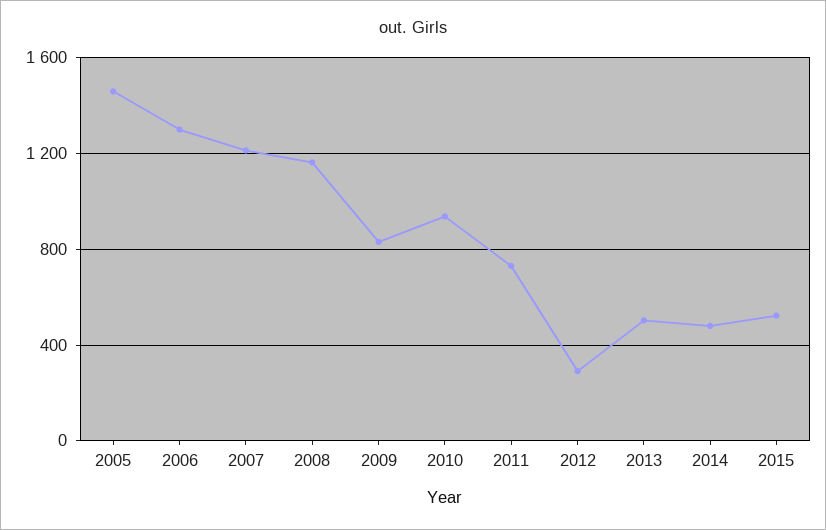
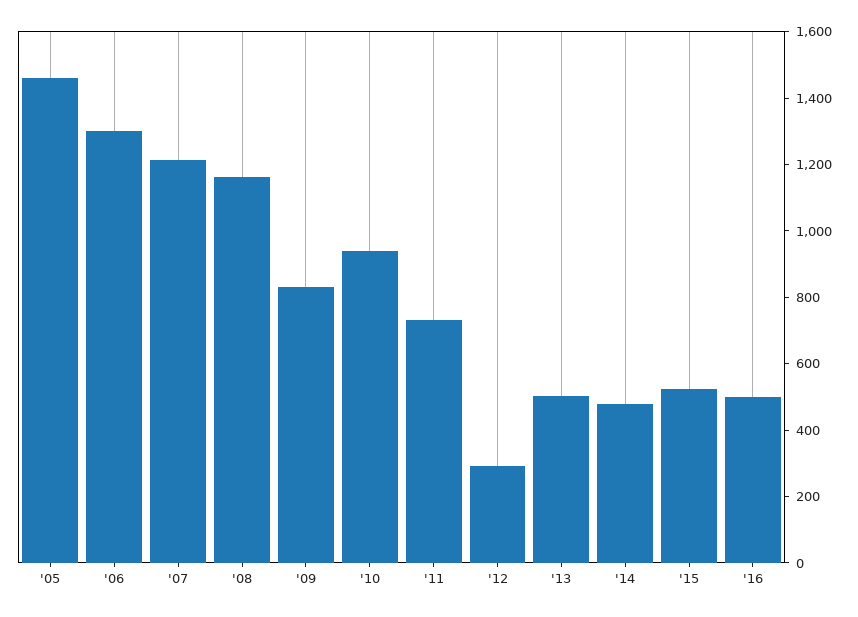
'16: none -> 500

